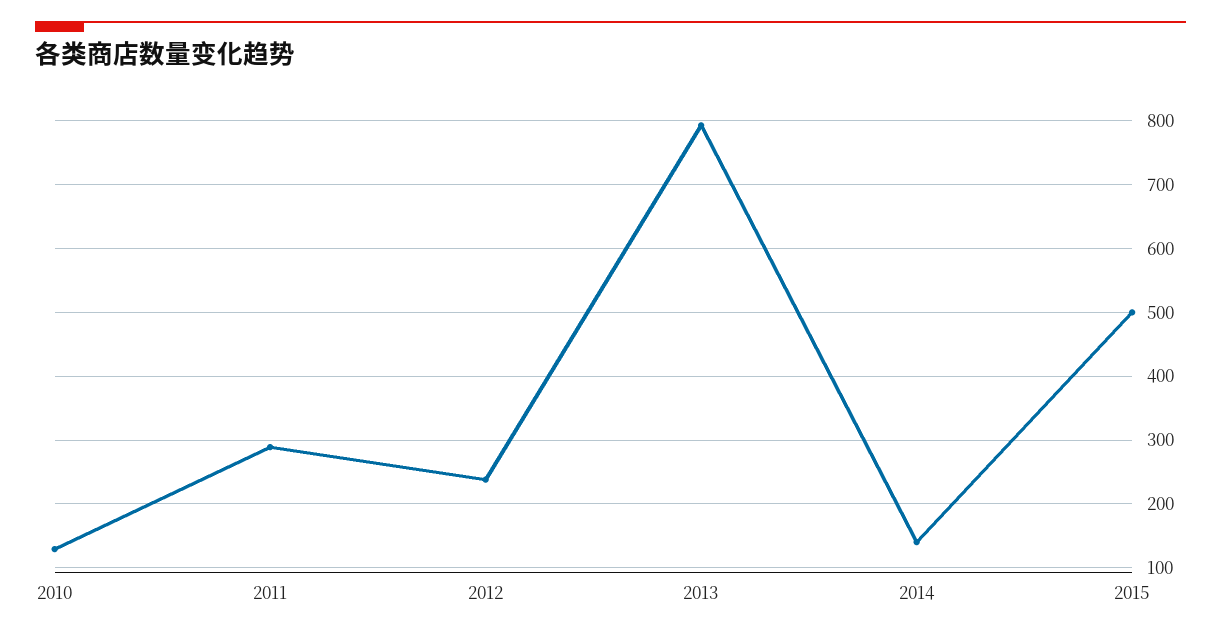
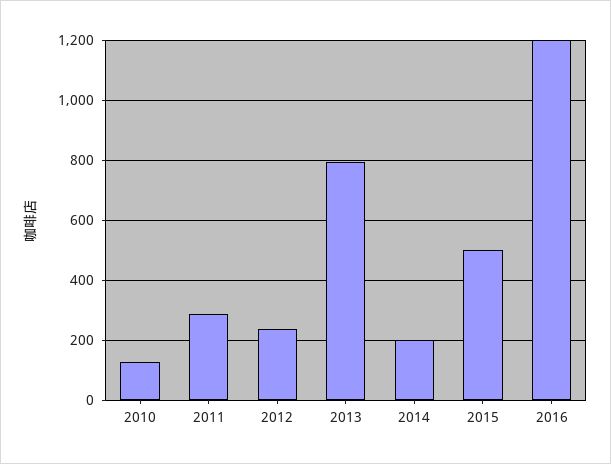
2014: 140 -> 200
2016: none -> 1200

